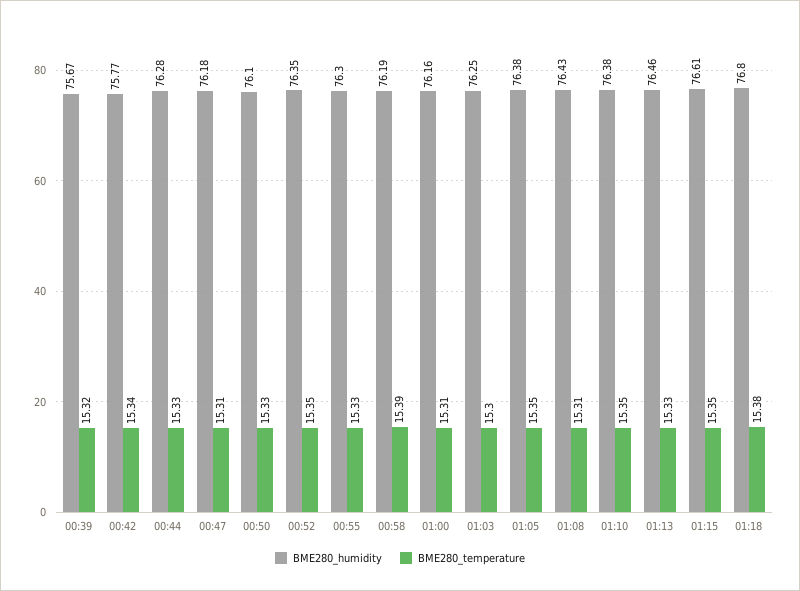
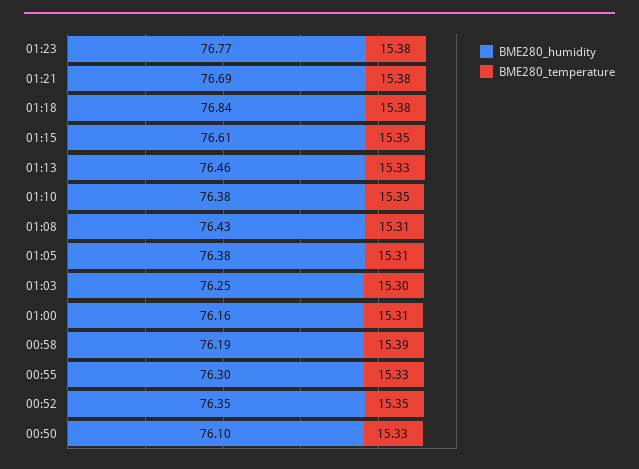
BME280_humidity, 00:39: 75.67 -> none
BME280_temperature, 00:39: 15.32 -> none
BME280_humidity, 00:42: 75.77 -> none
BME280_temperature, 00:42: 15.34 -> none
BME280_humidity, 00:44: 76.28 -> none
BME280_temperature, 00:44: 15.33 -> none
BME280_humidity, 00:47: 76.18 -> none
BME280_temperature, 00:47: 15.31 -> none
BME280_temperature, 01:05: 15.35 -> 15.31
BME280_humidity, 01:18: 76.8 -> 76.84
BME280_humidity, 01:23: none -> 76.77
BME280_temperature, 01:23: none -> 15.38
BME280_humidity, 01:21: none -> 76.69
BME280_temperature, 01:21: none -> 15.38

